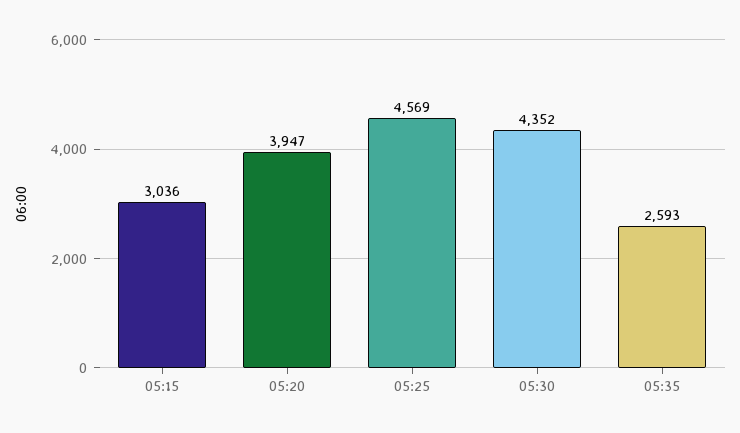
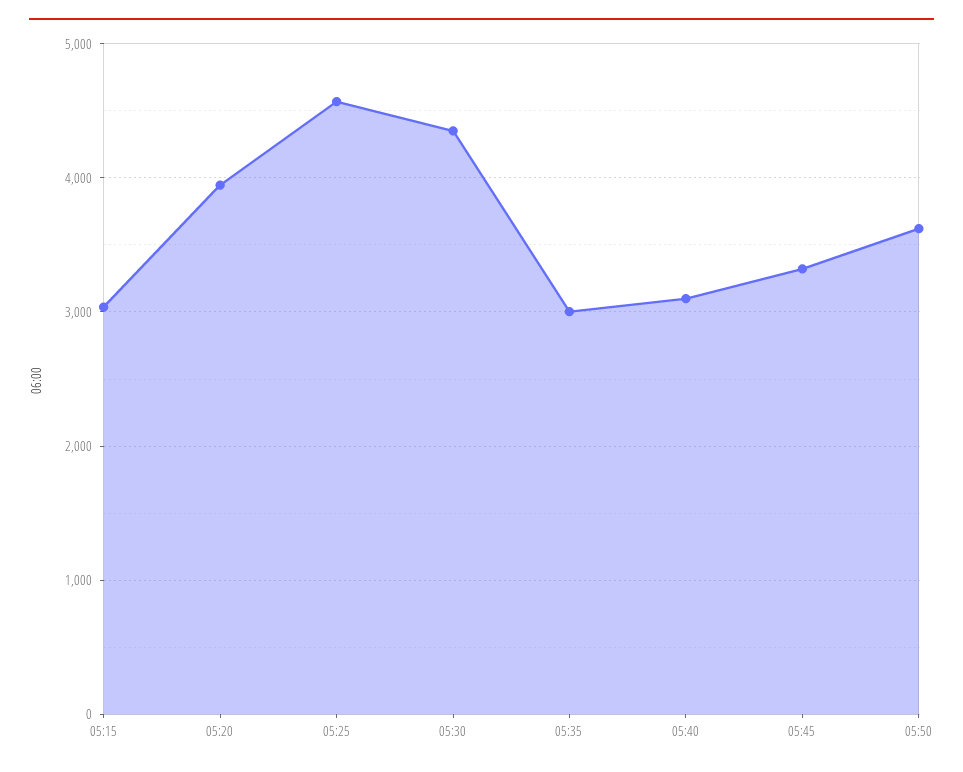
05:35: 2593 -> 3000
05:40: none -> 3100
05:45: none -> 3300
05:50: none -> 3600

